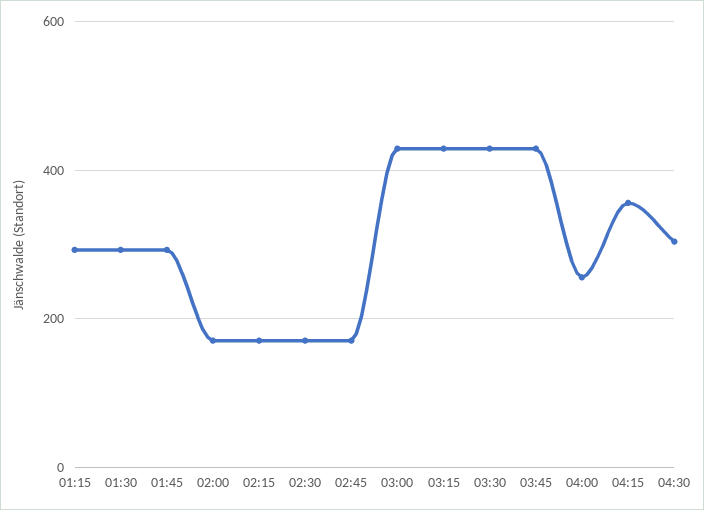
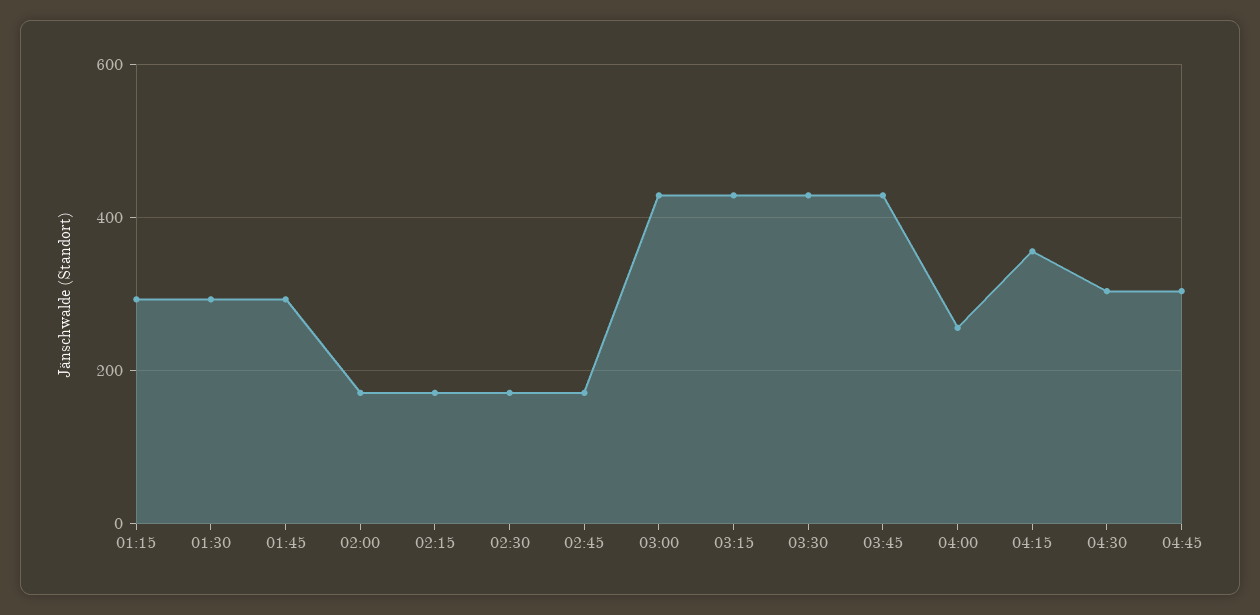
04:45: none -> 300

